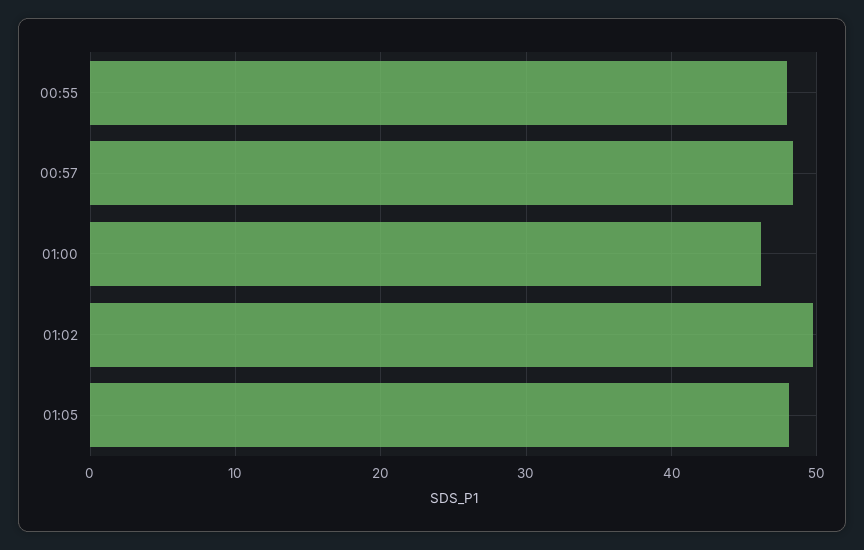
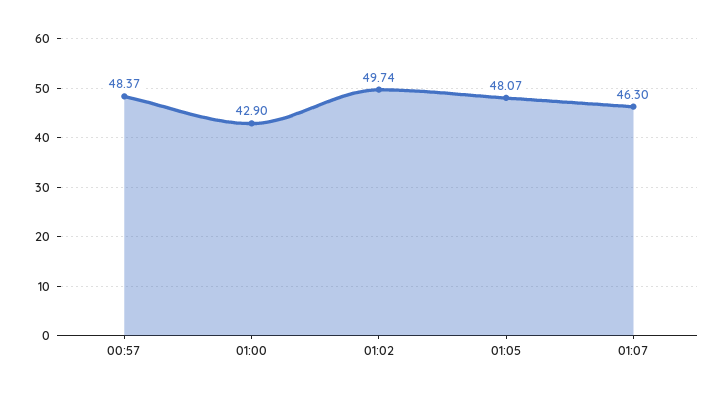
00:55: 48 -> none
01:00: 46 -> 42.9
01:07: none -> 46.3

